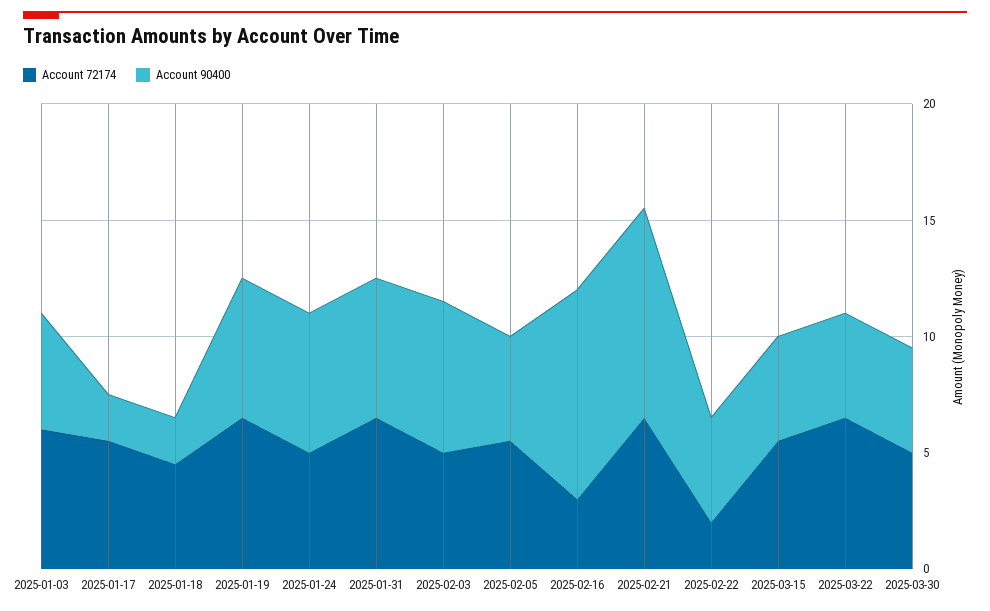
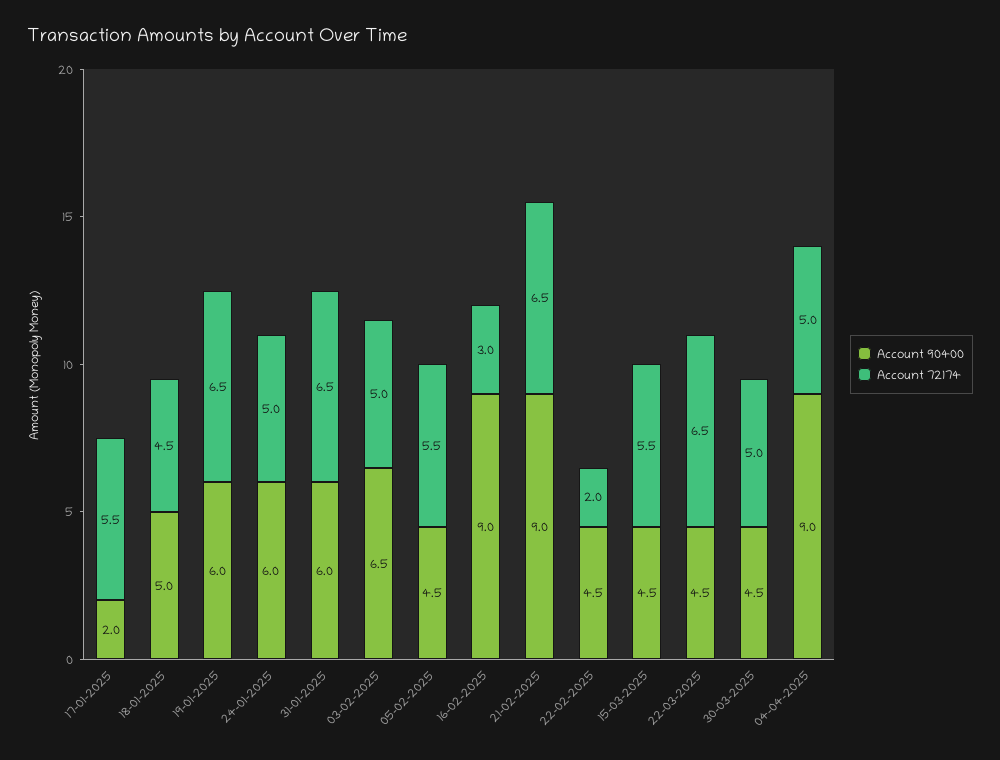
Account 72174, 2025-01-03: 6 -> none
Account 90400, 2025-01-03: 5 -> none
Account 90400, 2025-01-18: 2 -> 5
Account 90400, 04-04-2025: none -> 9
Account 72174, 04-04-2025: none -> 5

